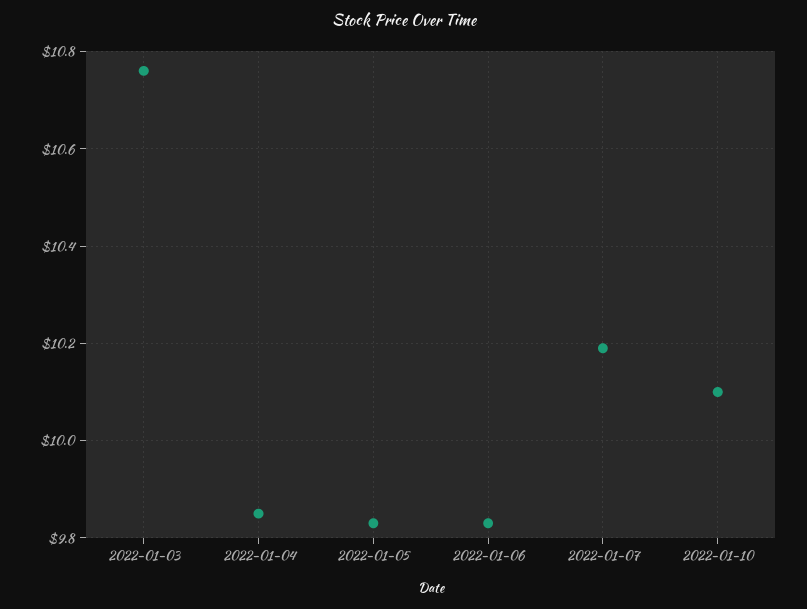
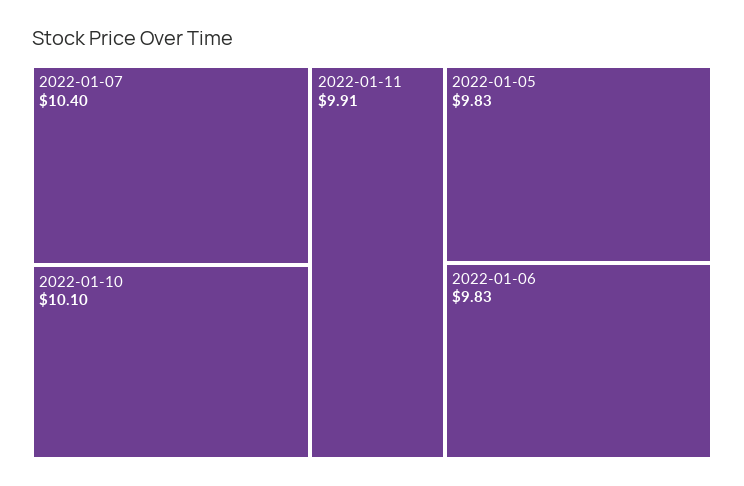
2022-01-03: 10.75 -> none
2022-01-04: 9.85 -> none
2022-01-07: 10.2 -> 10.4
2022-01-11: none -> 9.91

